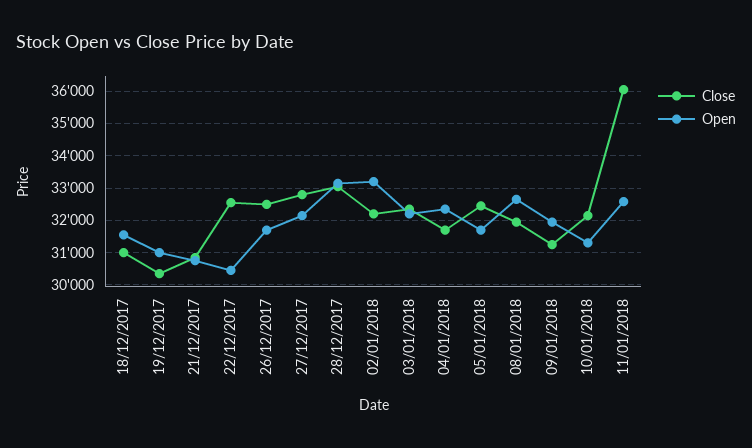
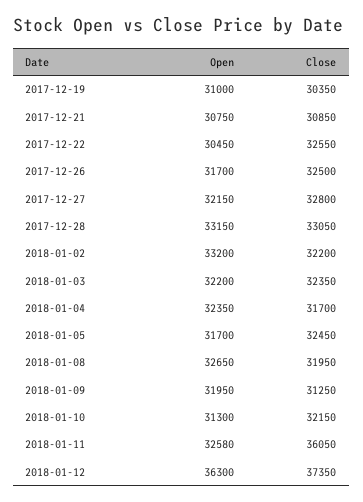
Close, 18/12/2017: 31000 -> none
Open, 18/12/2017: 31600 -> none
Open, 2018-01-12: none -> 36300
Close, 2018-01-12: none -> 37350

